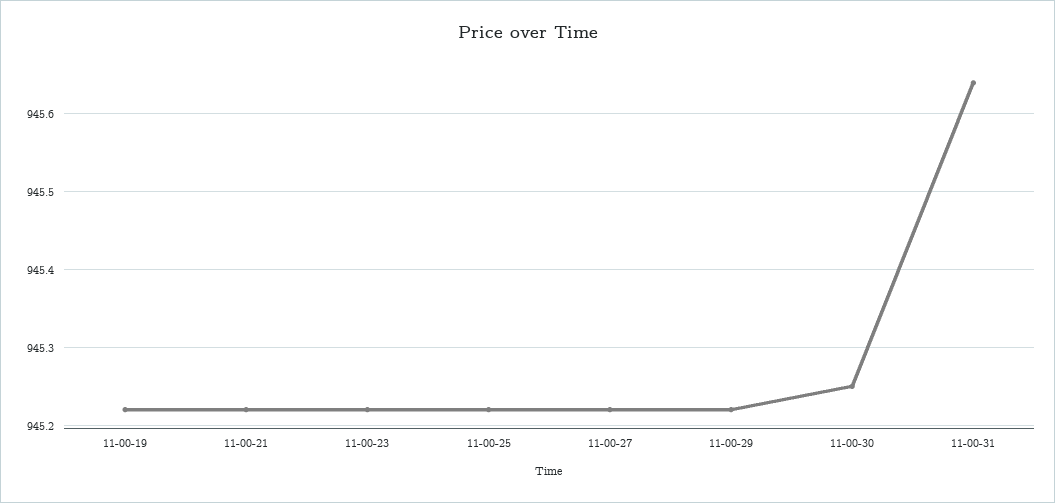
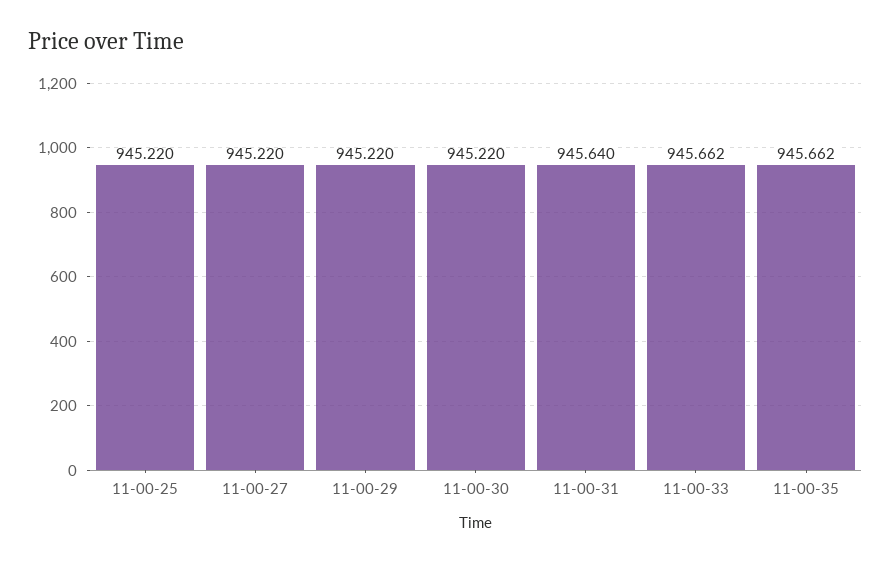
11-00-19: 945.22 -> none
11-00-21: 945.22 -> none
11-00-23: 945.22 -> none
11-00-30: 945.25 -> 945.22
11-00-33: none -> 945.662
11-00-35: none -> 945.662

